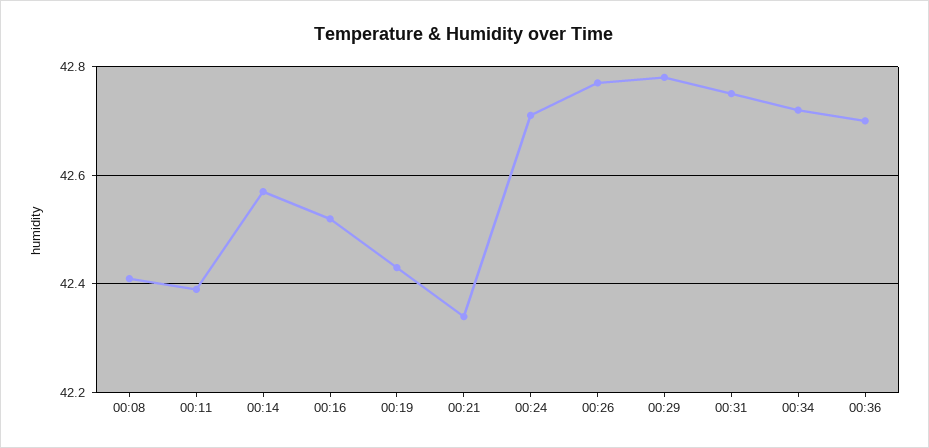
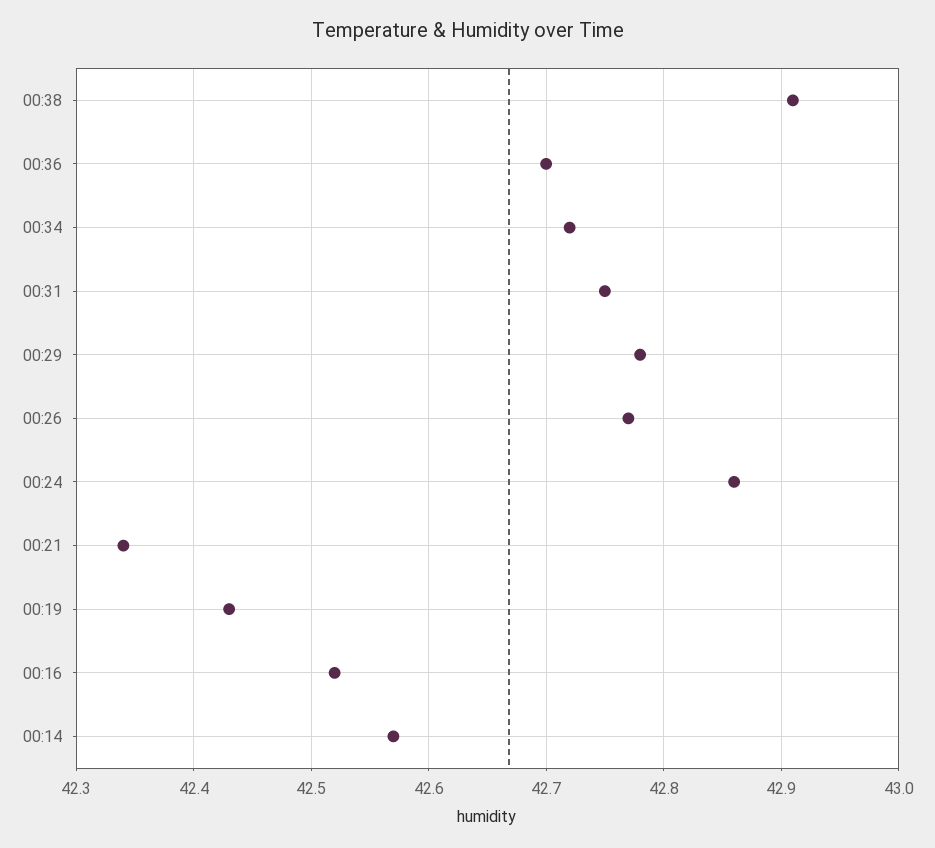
00:08: 42.4 -> none
00:11: 42.4 -> none
00:24: 42.7 -> 42.86
00:38: none -> 42.91

